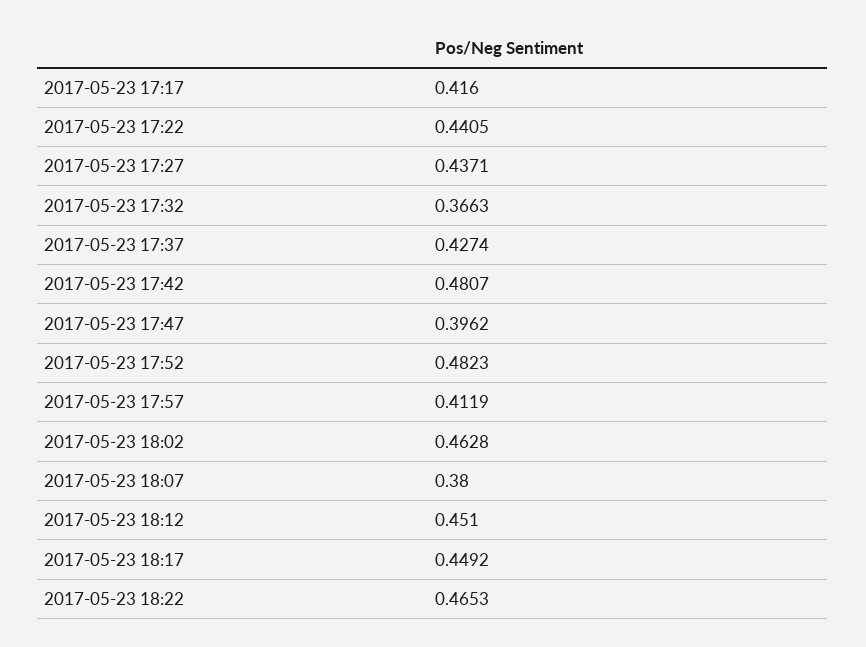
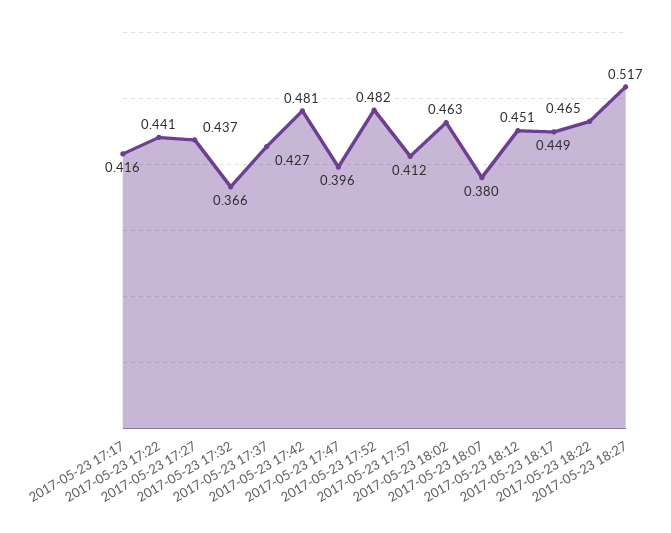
2017-05-23 18:27: none -> 0.517

